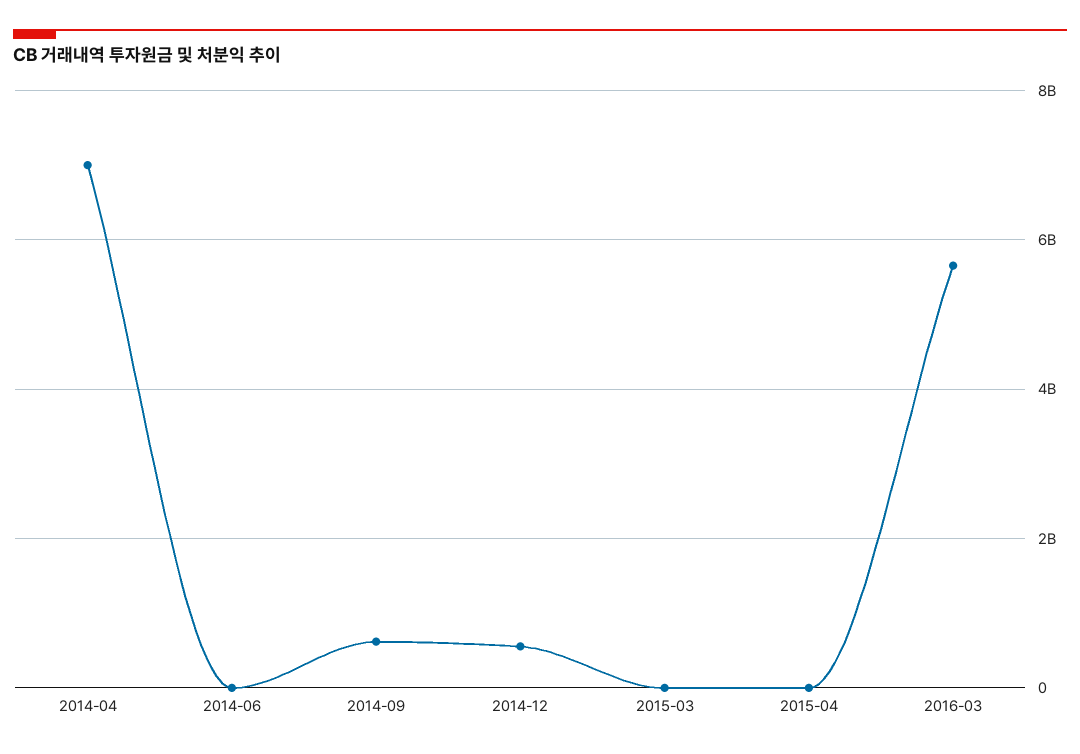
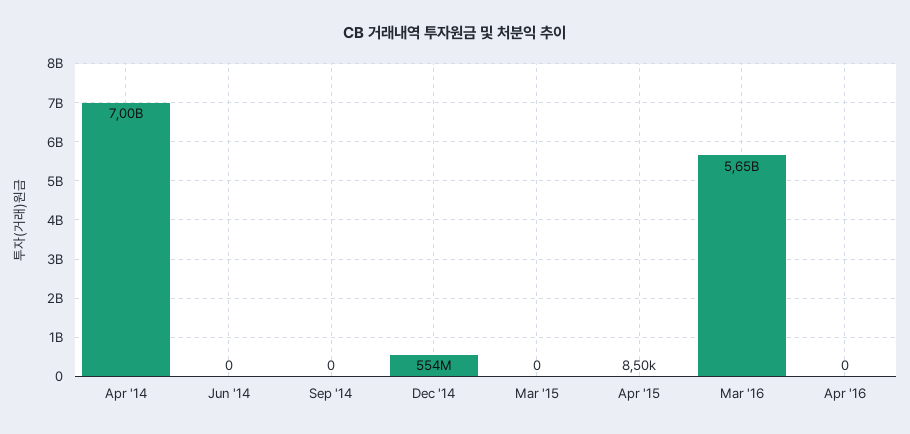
2014-09: 600000000 -> 0
Apr '16: none -> 0

